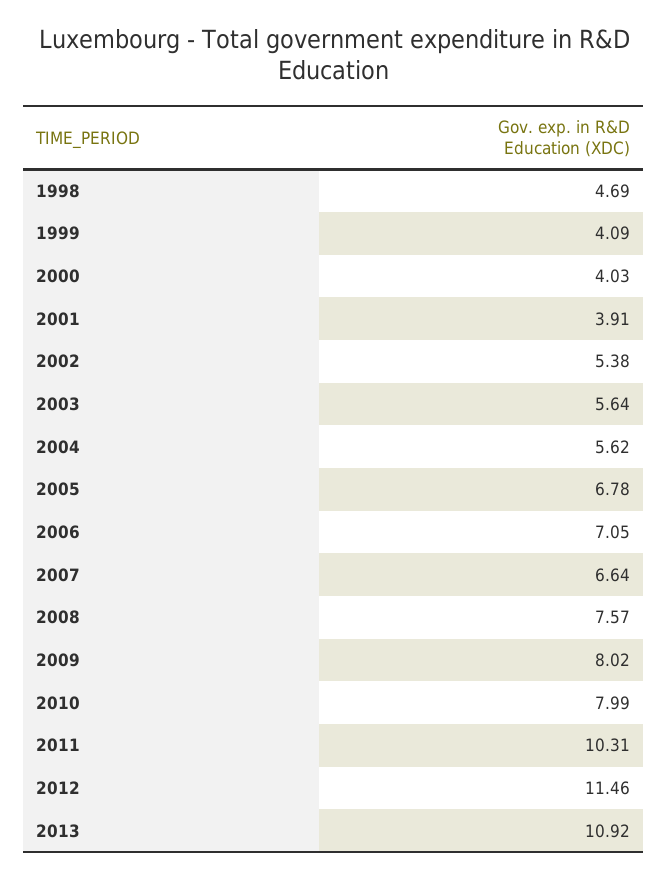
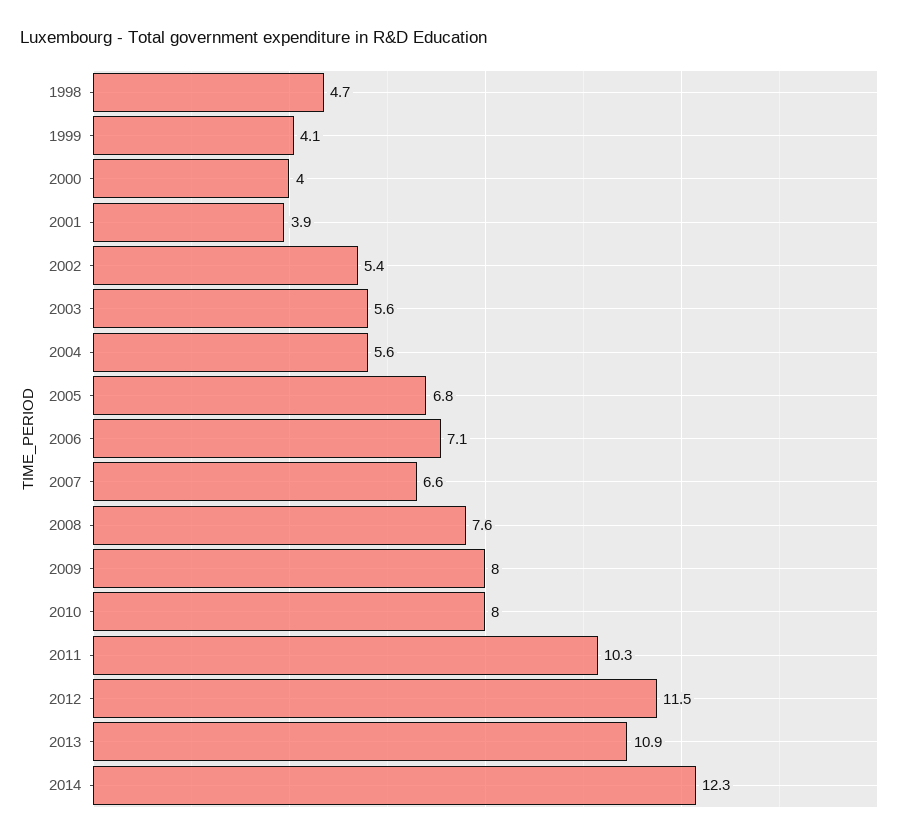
2014: none -> 12.3

